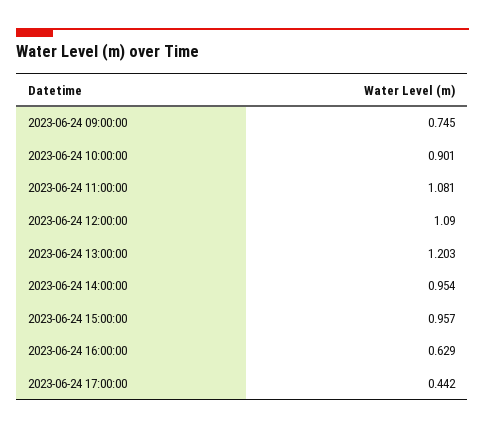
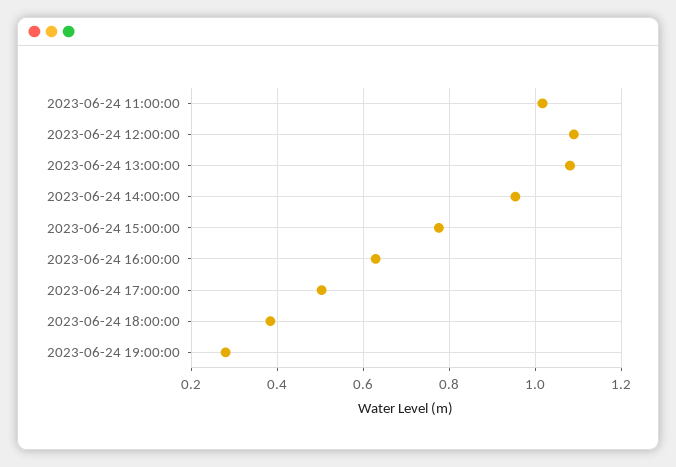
2023-06-24 09:00:00: 0.745 -> none
2023-06-24 10:00:00: 0.901 -> none
2023-06-24 11:00:00: 1.081 -> 1.02
2023-06-24 13:00:00: 1.203 -> 1.08
2023-06-24 15:00:00: 0.957 -> 0.78
2023-06-24 17:00:00: 0.442 -> 0.5
2023-06-24 18:00:00: none -> 0.38
2023-06-24 19:00:00: none -> 0.28

